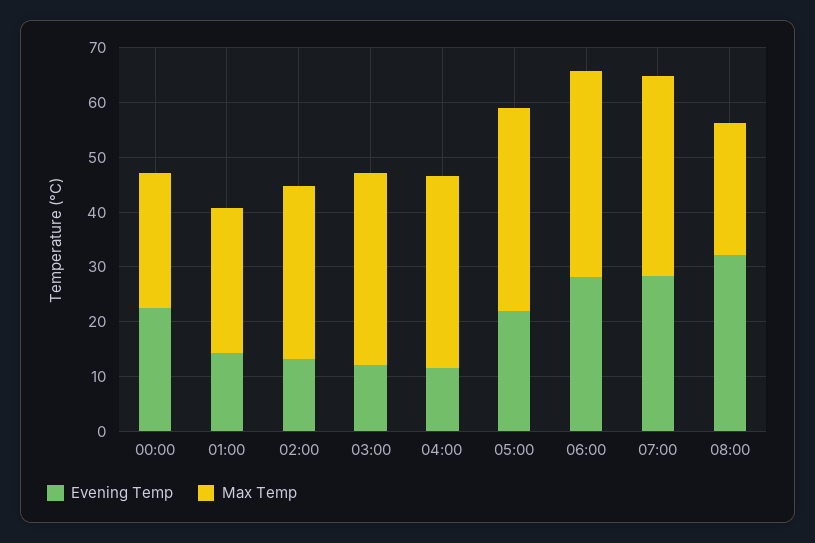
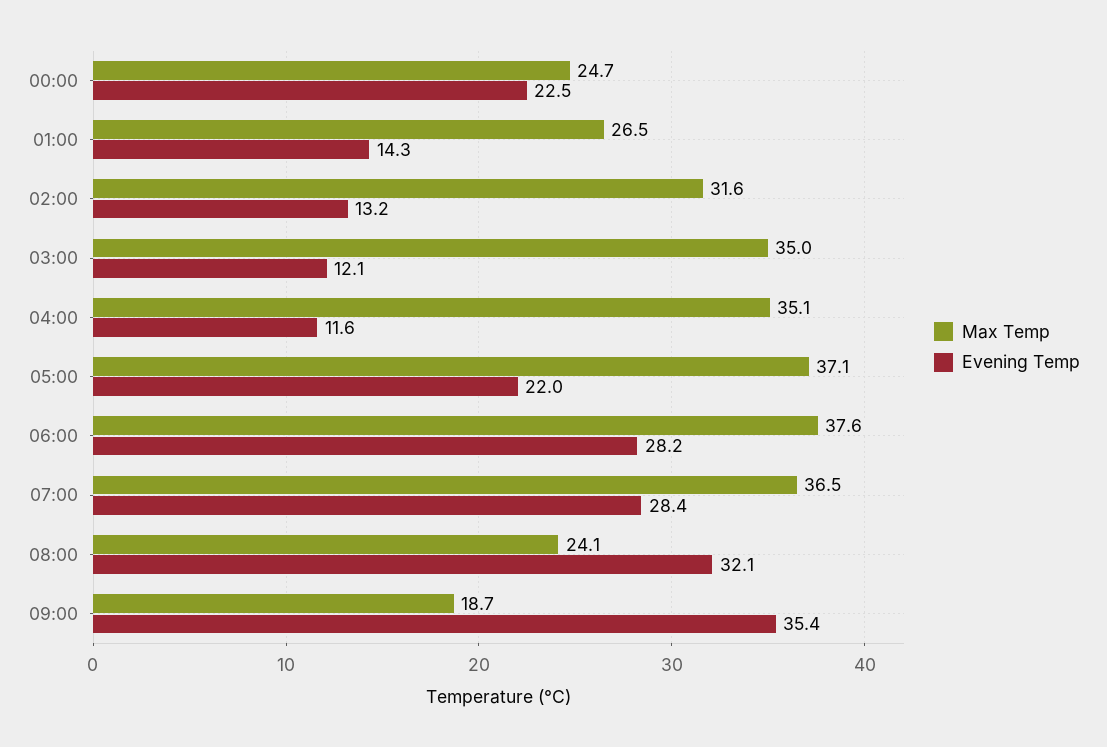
Max Temp, 09:00: none -> 18.7
Evening Temp, 09:00: none -> 35.4

